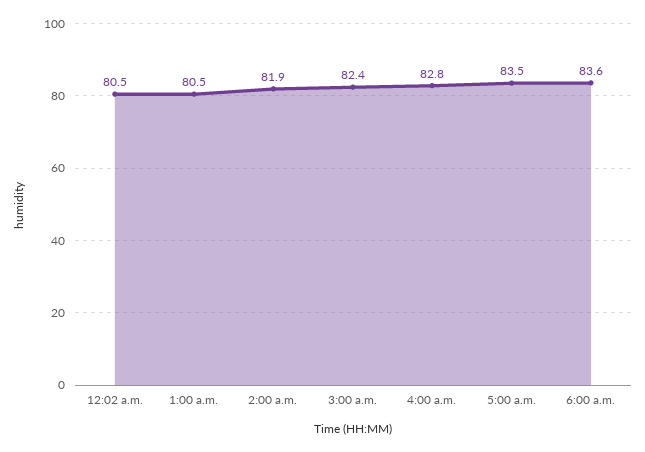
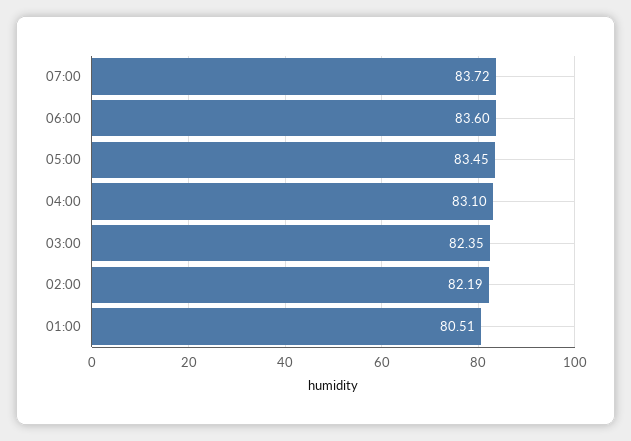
12:02 a.m.: 80.5 -> none
2:00 a.m.: 81.9 -> 82.19
4:00 a.m.: 82.8 -> 83.1
07:00: none -> 83.72

